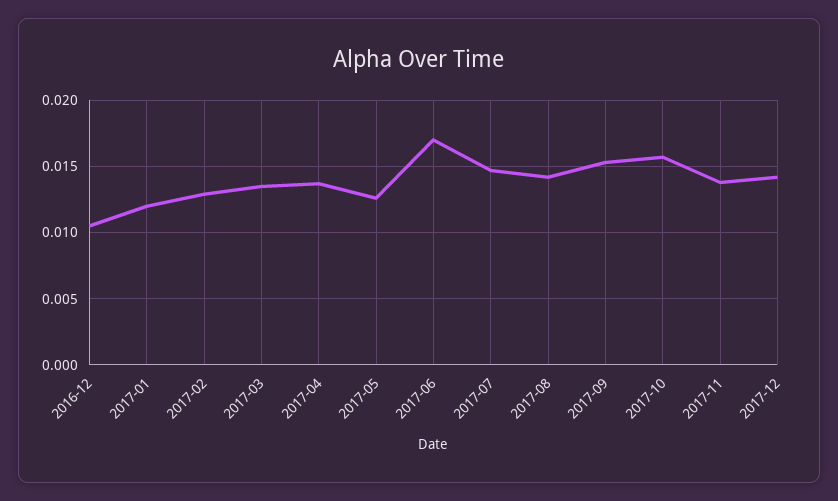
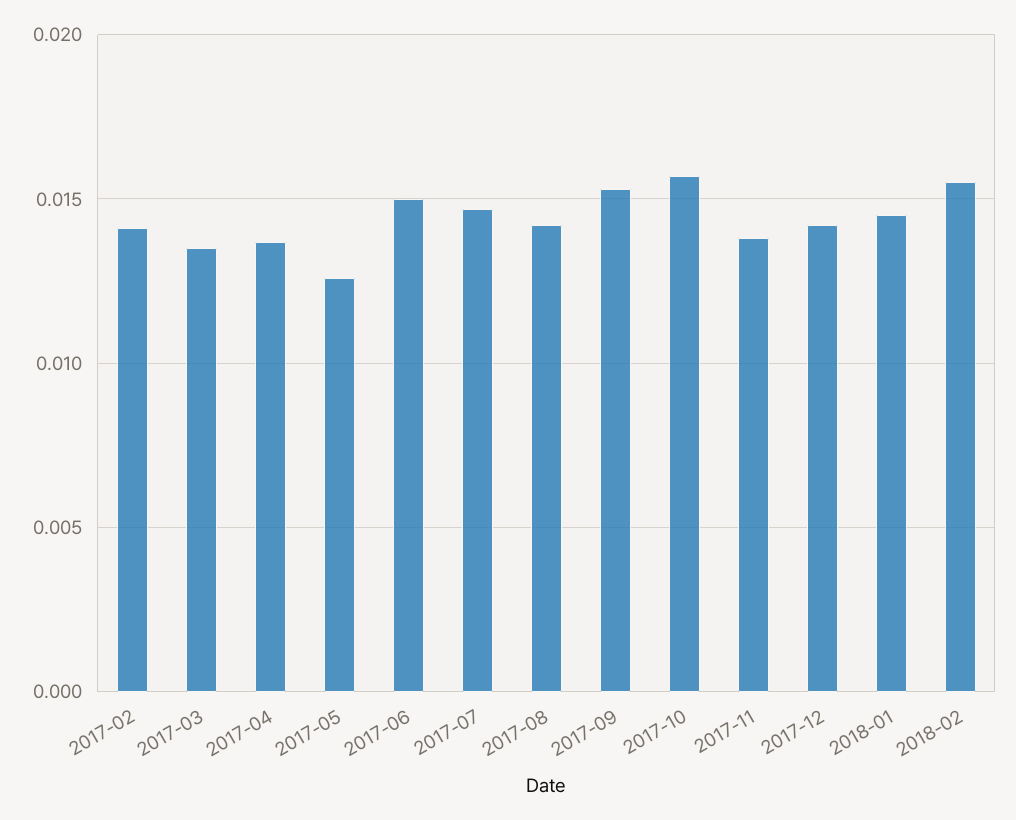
2016-12: 0.0105 -> none
2017-01: 0.012 -> none
2017-02: 0.013 -> 0.014
2017-06: 0.017 -> 0.015
2018-01: none -> 0.0145
2018-02: none -> 0.0155

